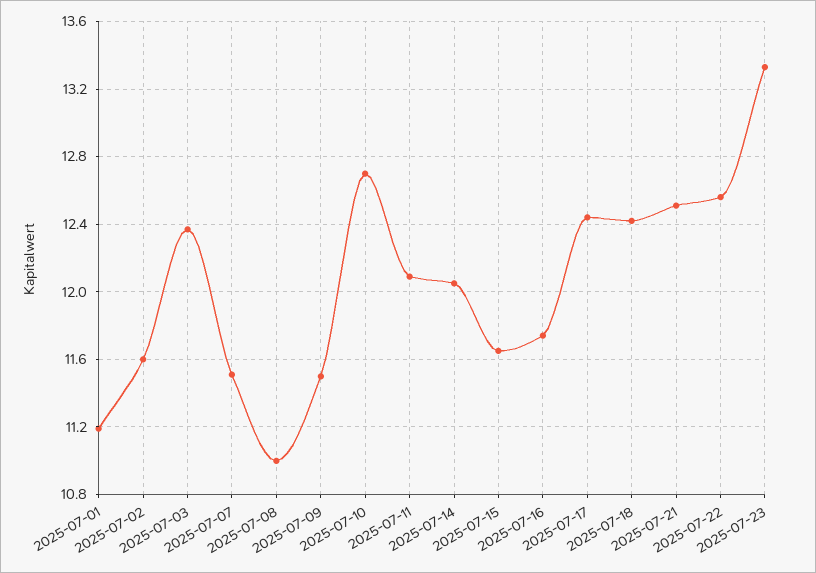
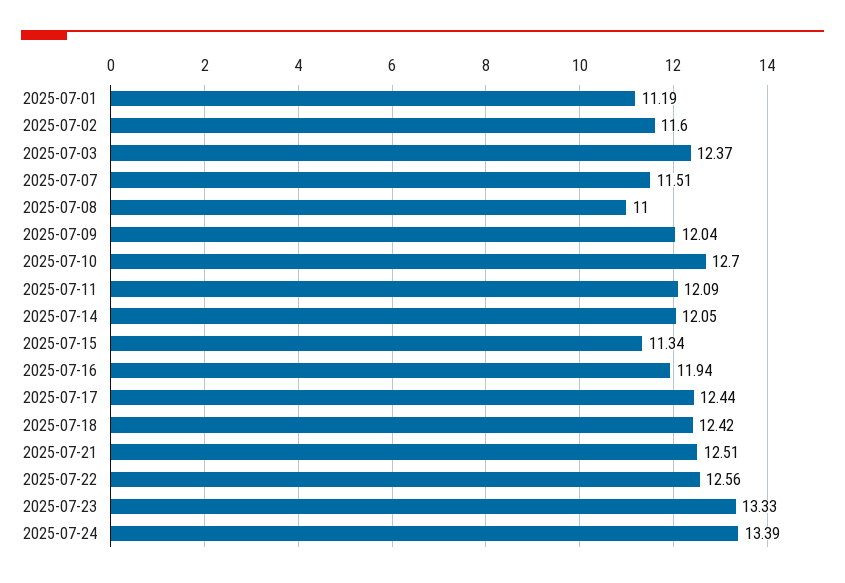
2025-07-09: 11.5 -> 12.04
2025-07-15: 11.65 -> 11.34
2025-07-16: 11.75 -> 11.94
2025-07-24: none -> 13.39

